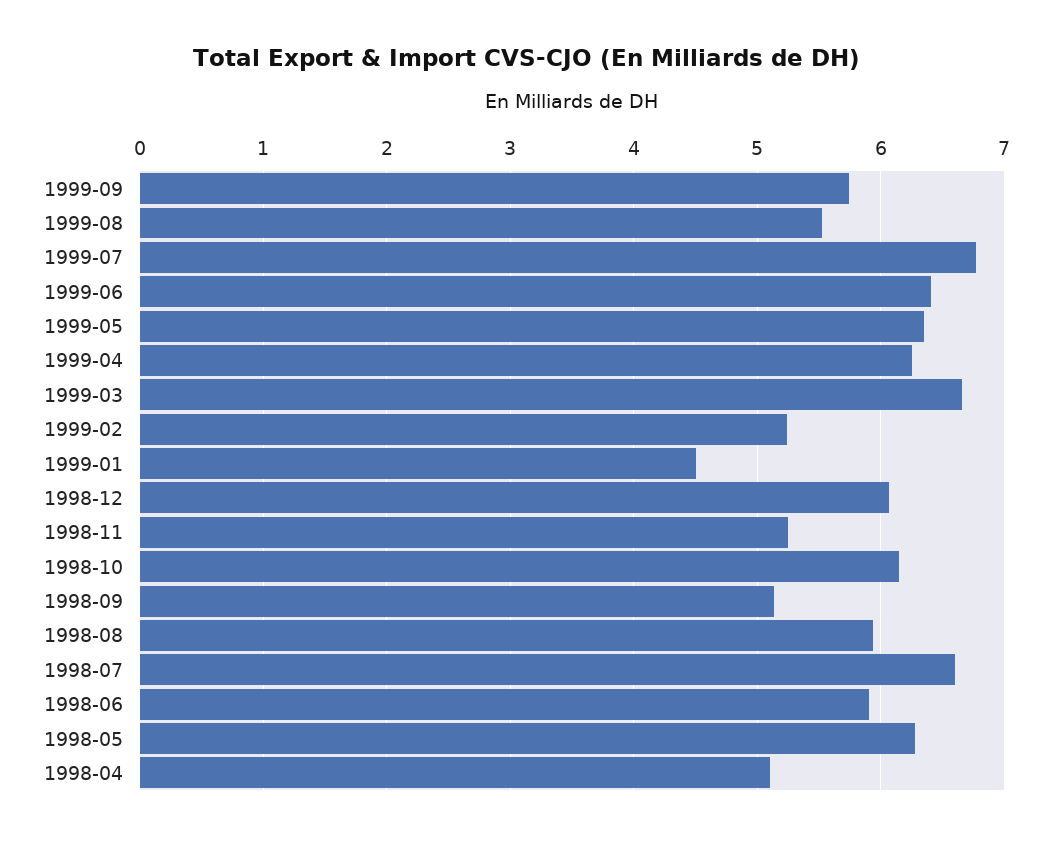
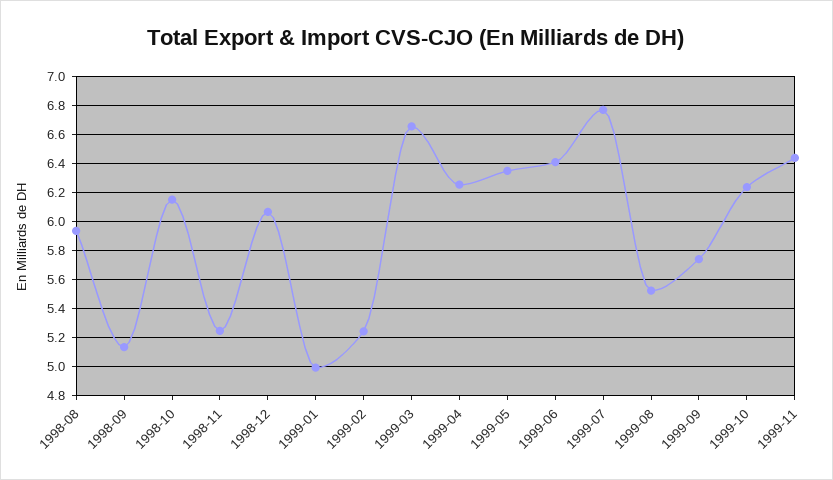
1999-01: 4.5 -> 5
1998-07: 6.6 -> none
1998-06: 5.9 -> none
1998-05: 6.3 -> none
1998-04: 5.1 -> none
1999-10: none -> 6.25
1999-11: none -> 6.45

